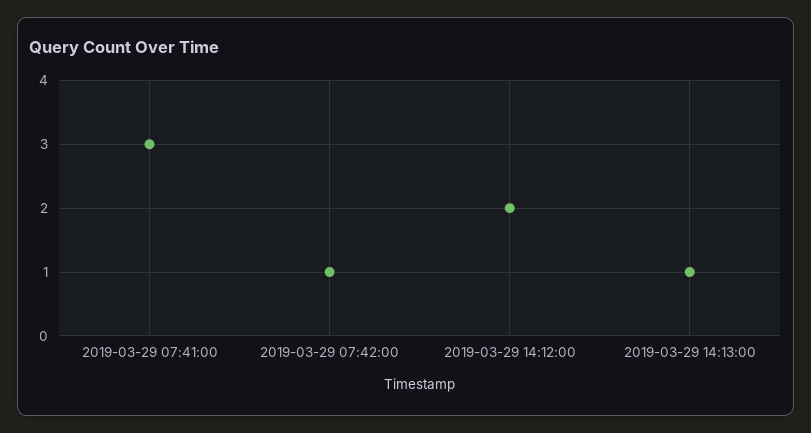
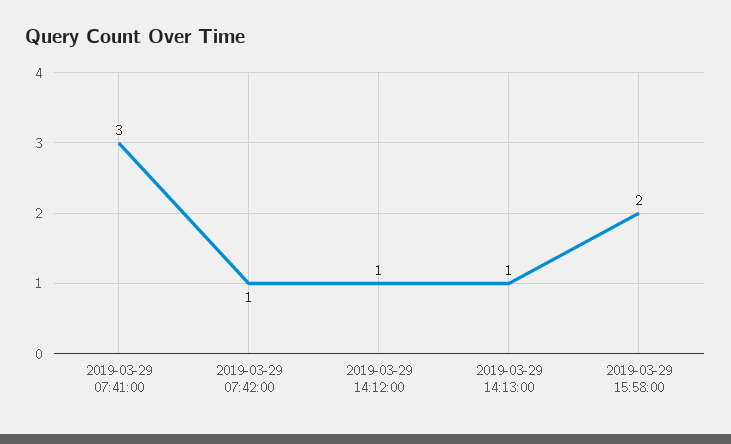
2019-03-29 14:12:00: 2 -> 1
2019-03-29 15:58:00: none -> 2

